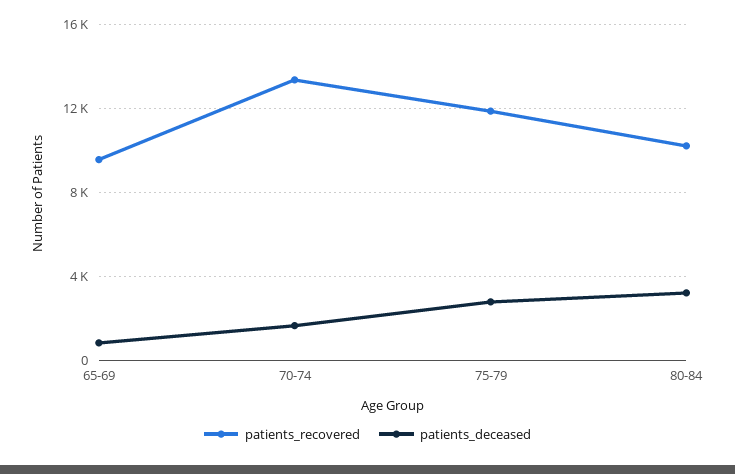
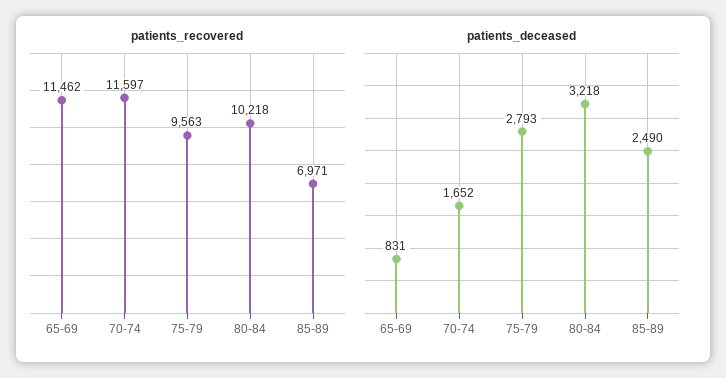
patients_recovered, 65-69: 9500 -> 11462
patients_recovered, 70-74: 13500 -> 11597
patients_recovered, 75-79: 12000 -> 9563
patients_recovered, 85-89: none -> 6971
patients_deceased, 85-89: none -> 2490

